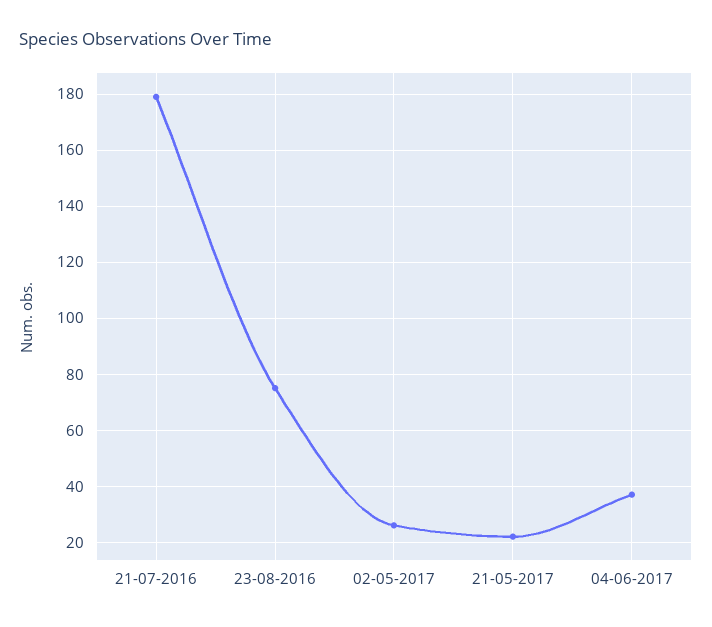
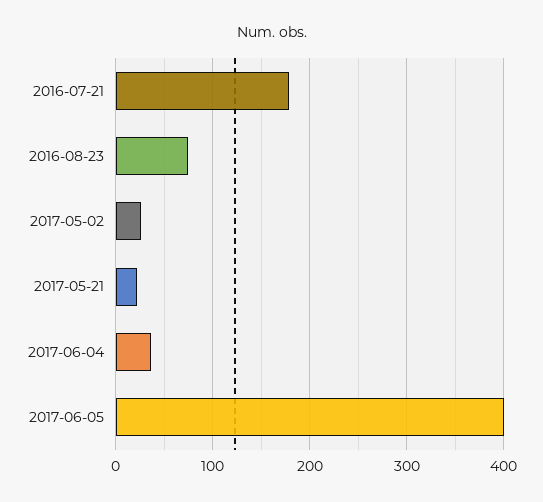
2017-06-05: none -> 400

